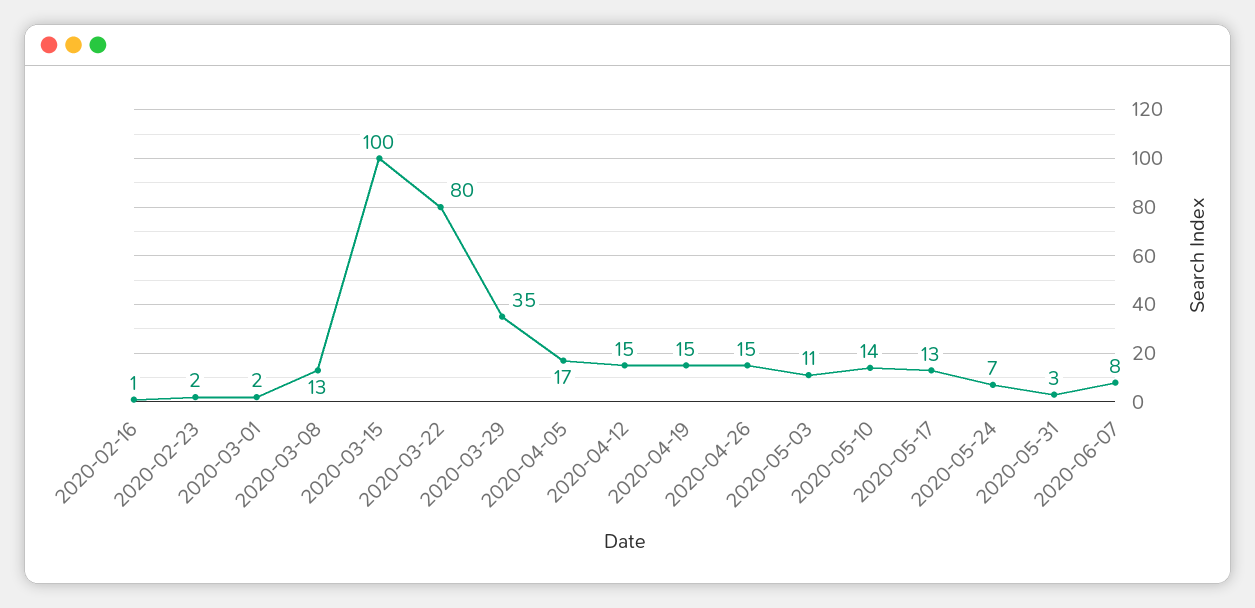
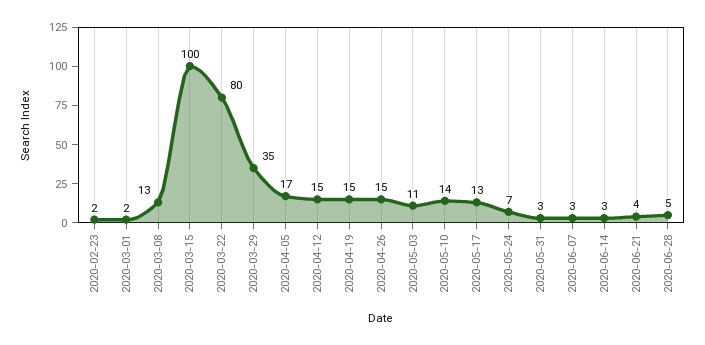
2020-02-16: 1 -> none
2020-06-07: 8 -> 3
2020-06-14: none -> 3
2020-06-21: none -> 4
2020-06-28: none -> 5

